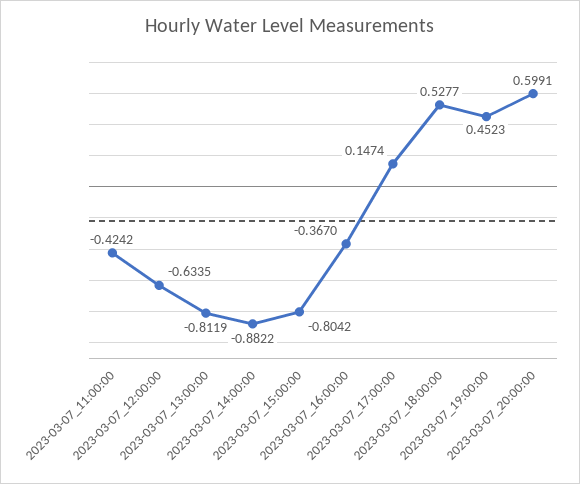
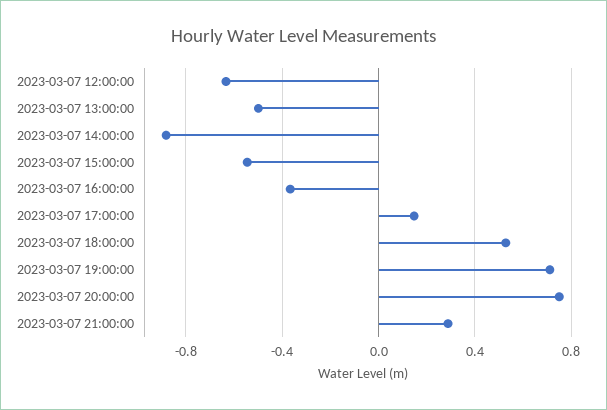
2023-03-07_11:00:00: -0.4242 -> none
2023-03-07_13:00:00: -0.8119 -> -0.5
2023-03-07_15:00:00: -0.8042 -> -0.55
2023-03-07_19:00:00: 0.4523 -> 0.7
2023-03-07_20:00:00: 0.5991 -> 0.75
2023-03-07 21:00:00: none -> 0.3

